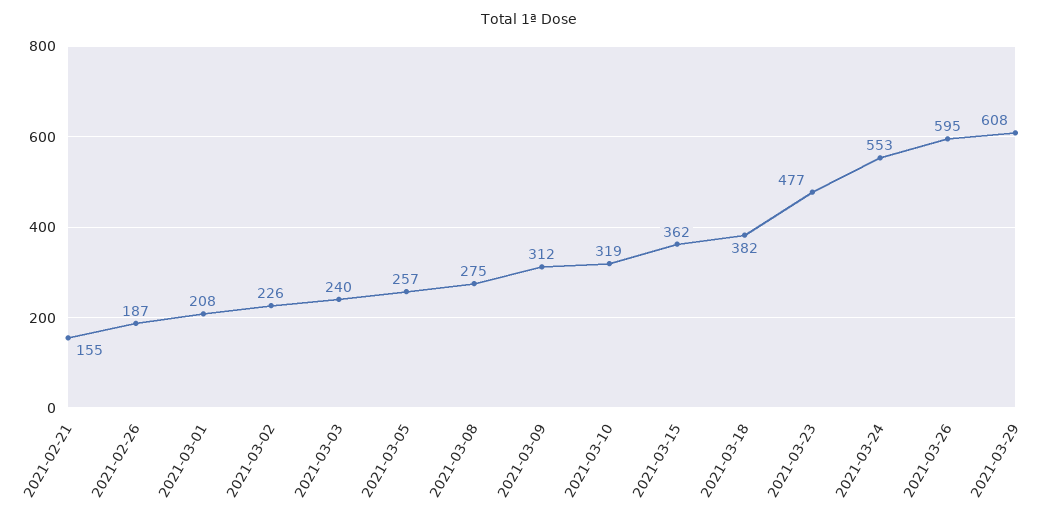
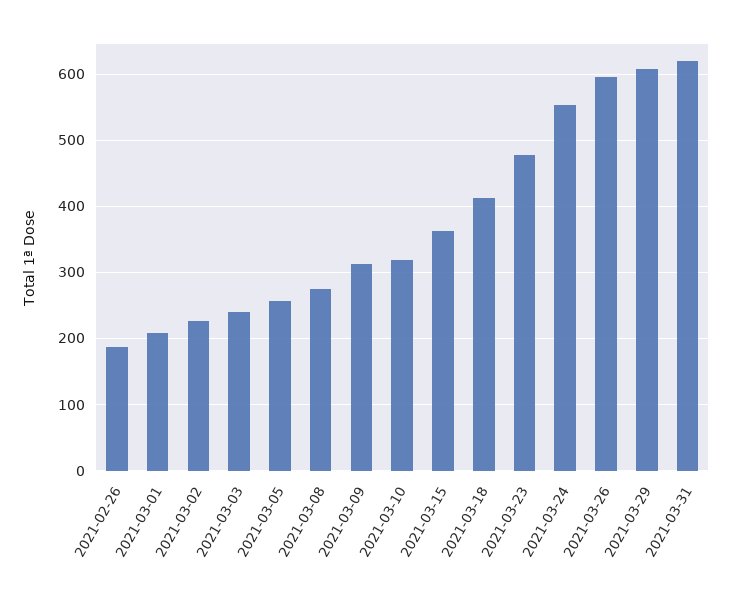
2021-02-21: 155 -> none
2021-03-18: 382 -> 410
2021-03-31: none -> 620

